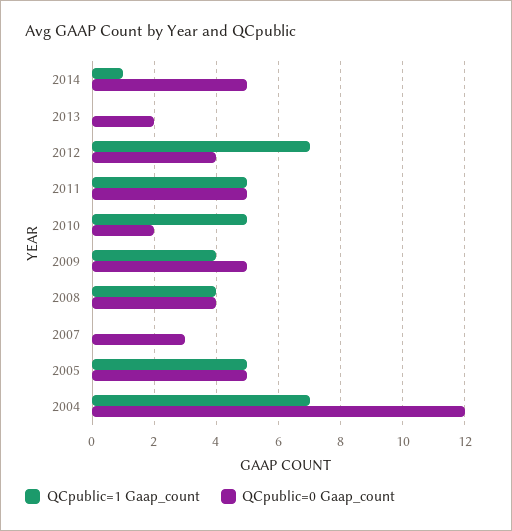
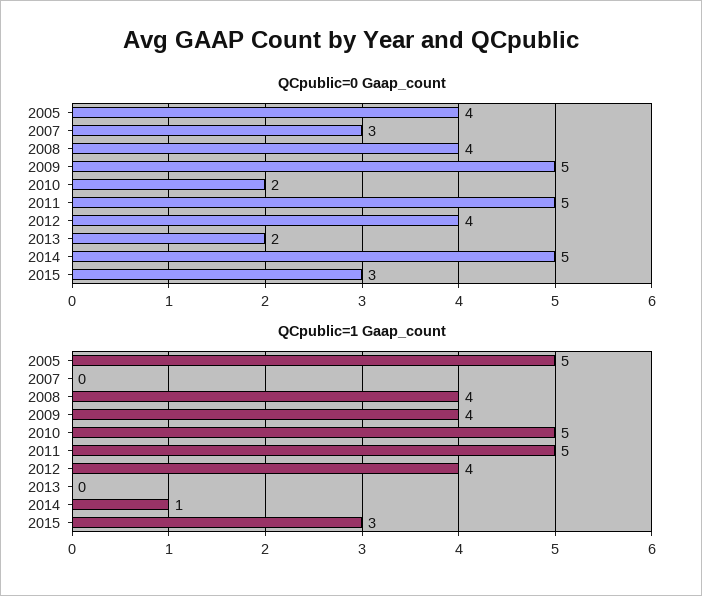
QCpublic=1 Gaap_count, 2012: 7 -> 4
QCpublic=0 Gaap_count, 2005: 5 -> 4
QCpublic=1 Gaap_count, 2004: 7 -> none
QCpublic=0 Gaap_count, 2004: 12 -> none
QCpublic=0 Gaap_count, 2015: none -> 3
QCpublic=1 Gaap_count, 2015: none -> 3

